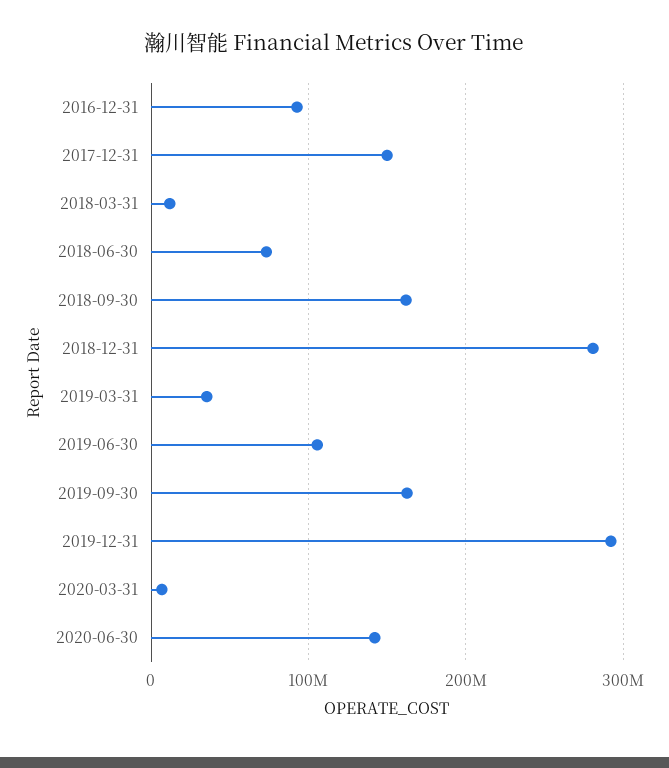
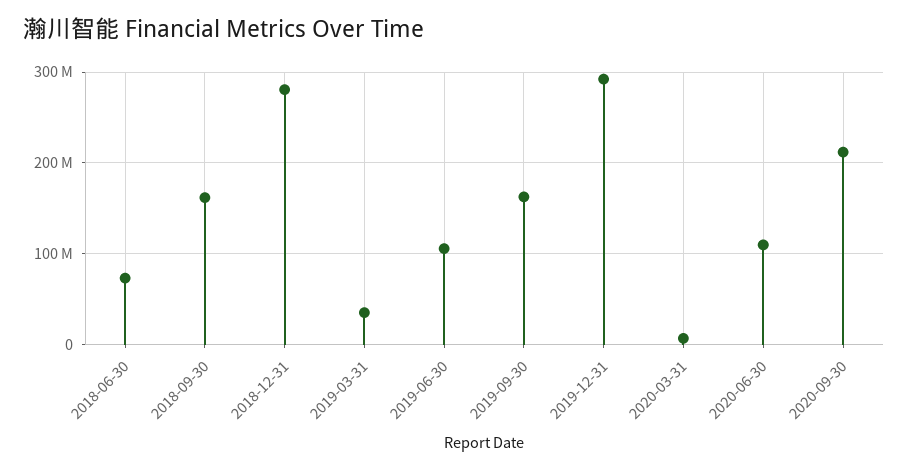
2016-12-31: 90000000 -> none
2017-12-31: 150000000 -> none
2018-03-31: 10000000 -> none
2020-06-30: 140000000 -> 110000000
2020-09-30: none -> 210000000

